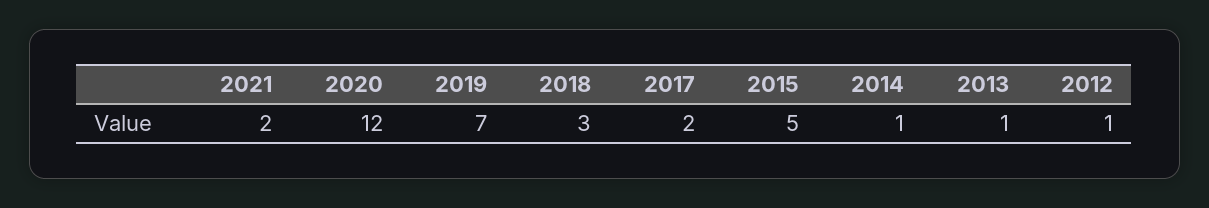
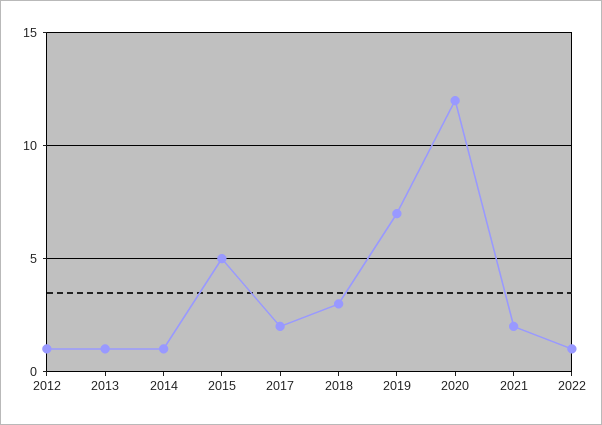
2022: none -> 1

